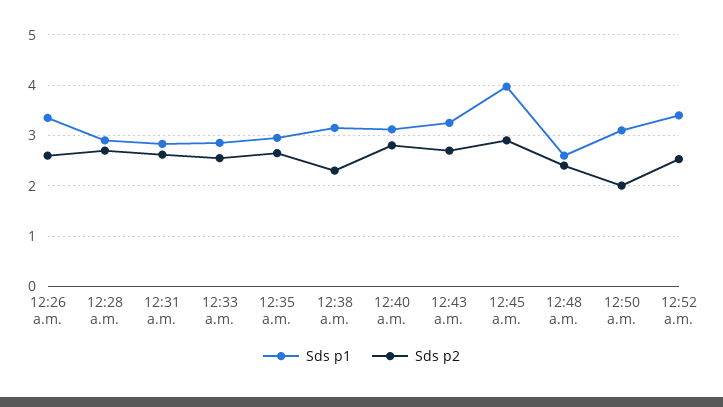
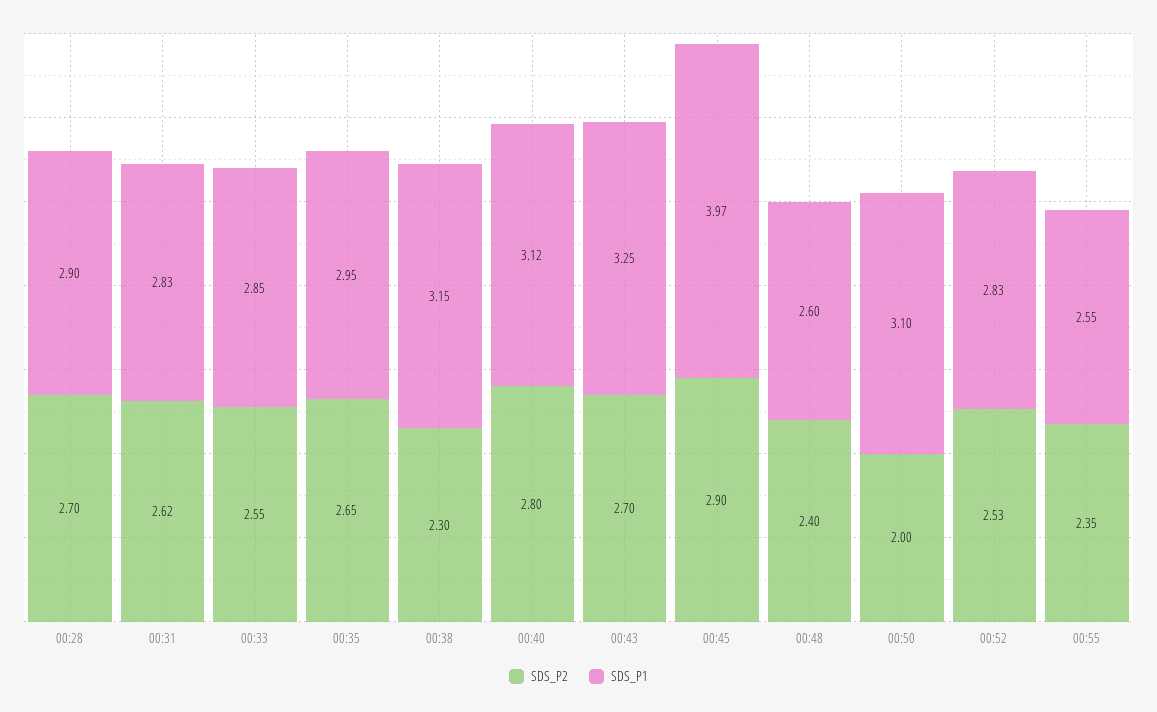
Sds p1, 12:26 a.m.: 3.4 -> none
Sds p2, 12:26 a.m.: 2.6 -> none
Sds p1, 12:52 a.m.: 3.4 -> 2.83
Sds p2, 00:55: none -> 2.35
Sds p1, 00:55: none -> 2.55

